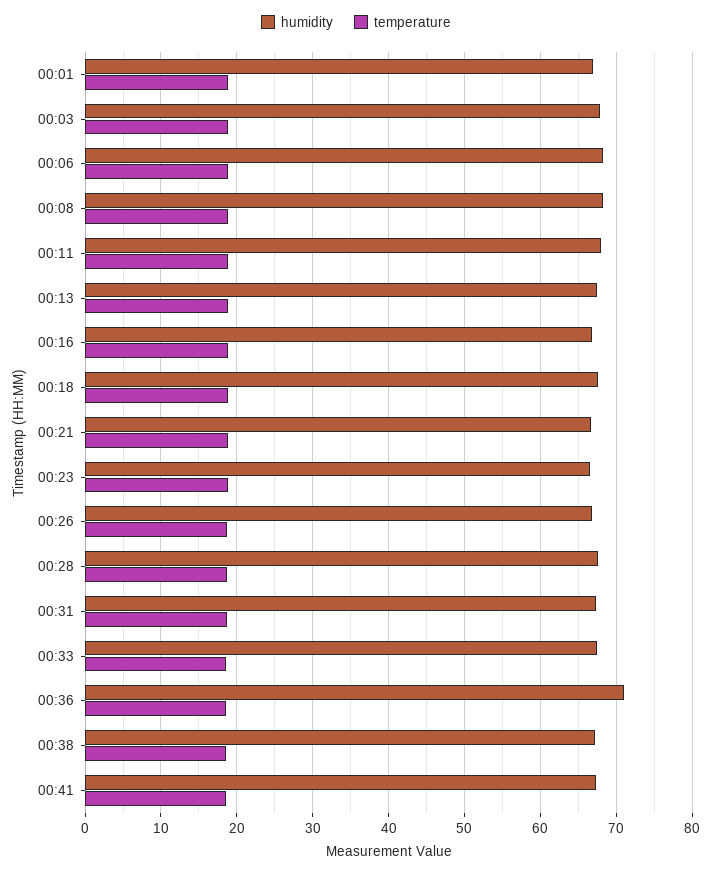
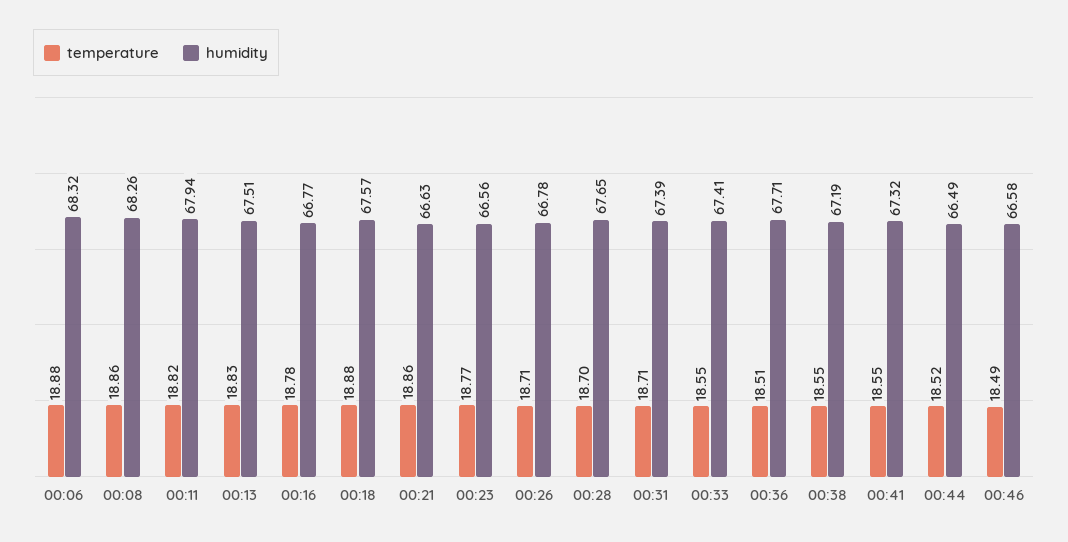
humidity, 00:01: 67 -> none
temperature, 00:01: 19 -> none
humidity, 00:03: 68 -> none
temperature, 00:03: 19 -> none
humidity, 00:36: 71 -> 67.71
temperature, 00:44: none -> 18.52
humidity, 00:44: none -> 66.49
temperature, 00:46: none -> 18.49
humidity, 00:46: none -> 66.58

